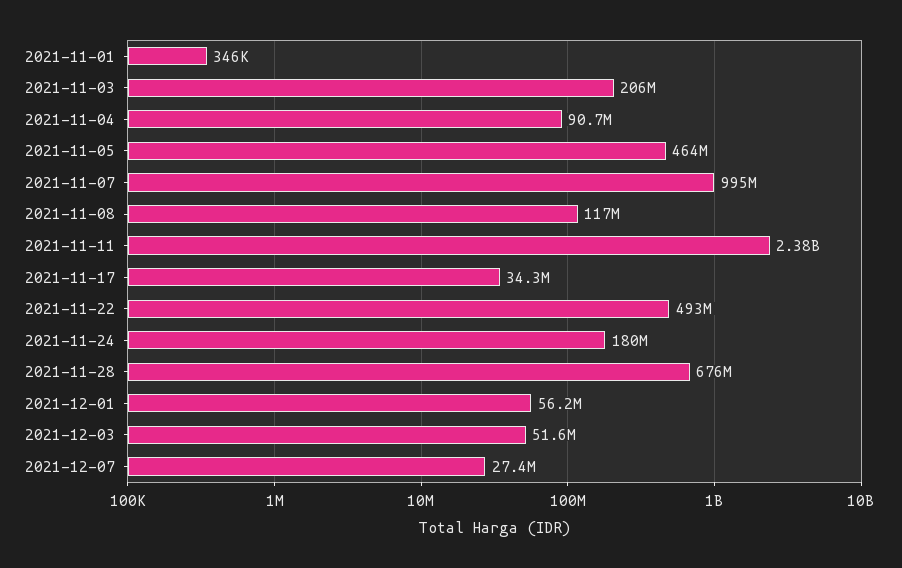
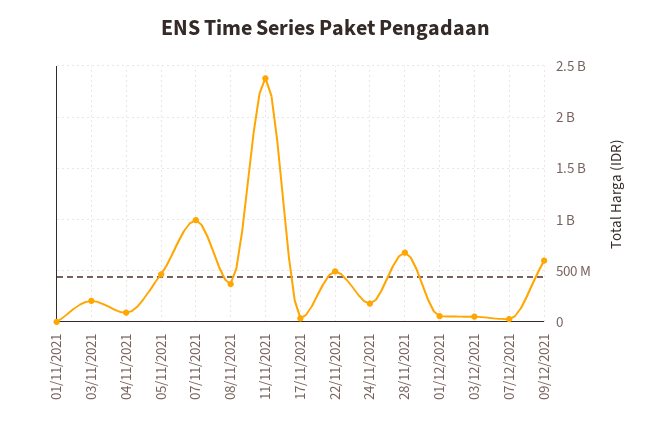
2021-11-08: 117000000 -> 400000000
09/12/2021: none -> 600000000

